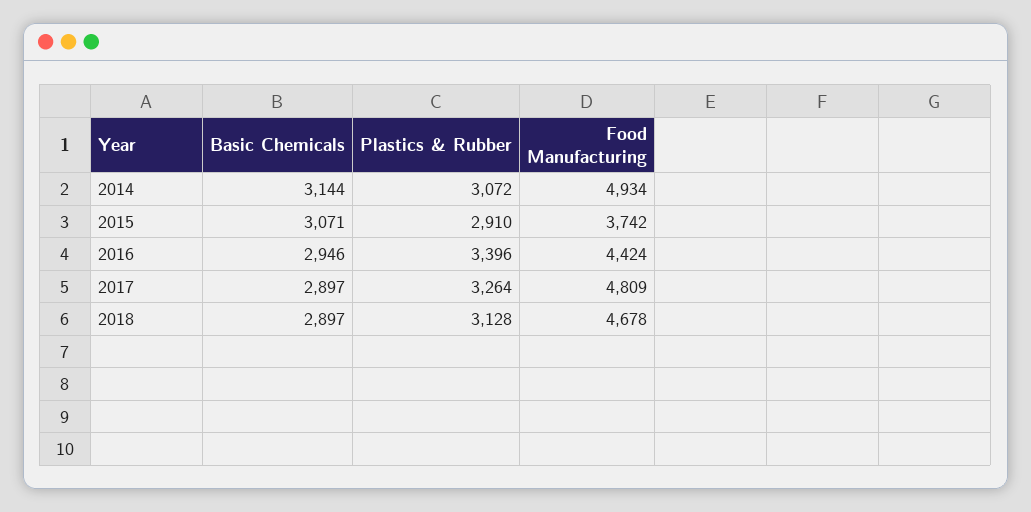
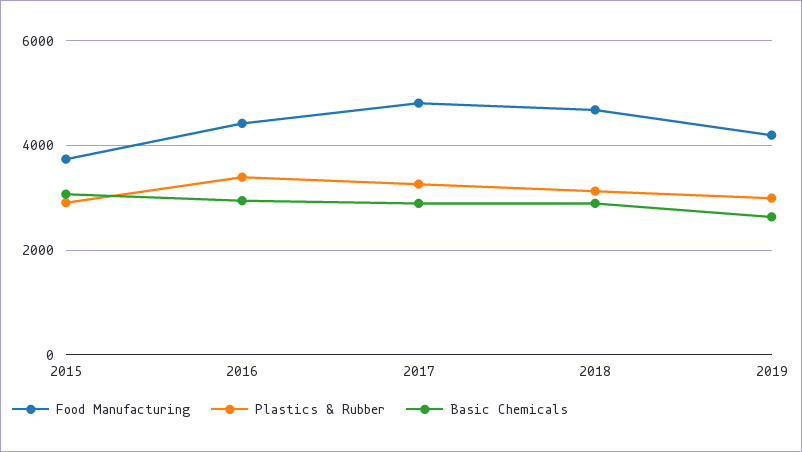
Basic Chemicals, 2014: 3144 -> none
Plastics & Rubber, 2014: 3072 -> none
Food Manufacturing, 2014: 4934 -> none
Food Manufacturing, 2019: none -> 4200
Plastics & Rubber, 2019: none -> 3000
Basic Chemicals, 2019: none -> 2600

